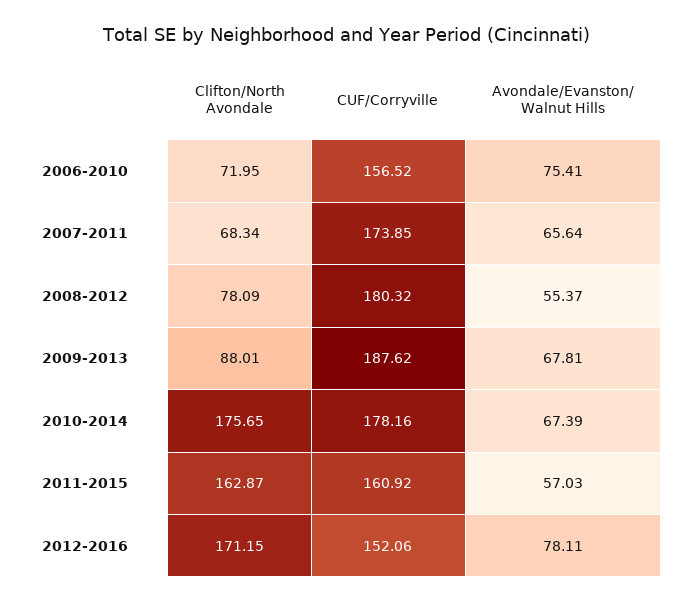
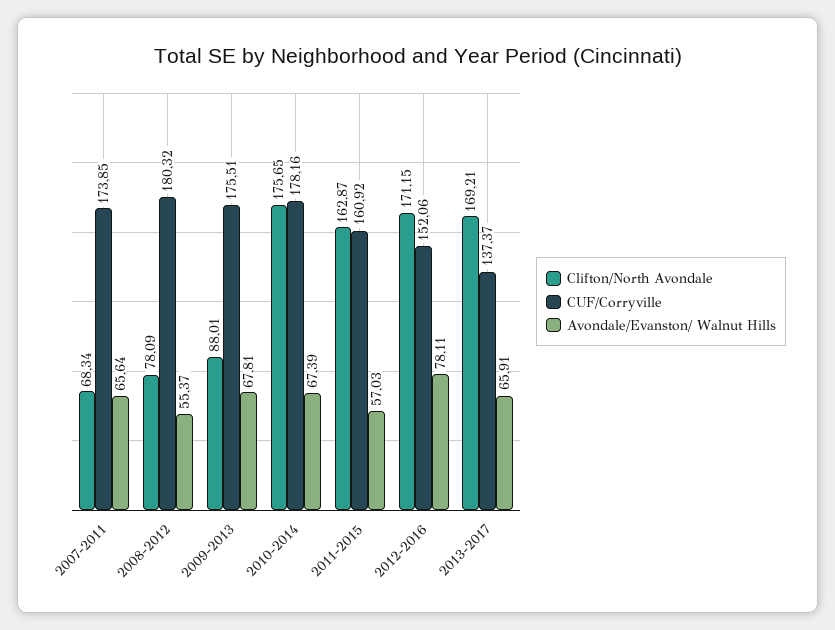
Clifton/North Avondale, 2006-2010: 71.95 -> none
CUF/Corryville, 2006-2010: 156.52 -> none
Avondale/Evanston/ Walnut Hills, 2006-2010: 75.41 -> none
CUF/Corryville, 2009-2013: 187.62 -> 175.51
Clifton/North Avondale, 2013-2017: none -> 169.21
CUF/Corryville, 2013-2017: none -> 137.37
Avondale/Evanston/ Walnut Hills, 2013-2017: none -> 65.91

